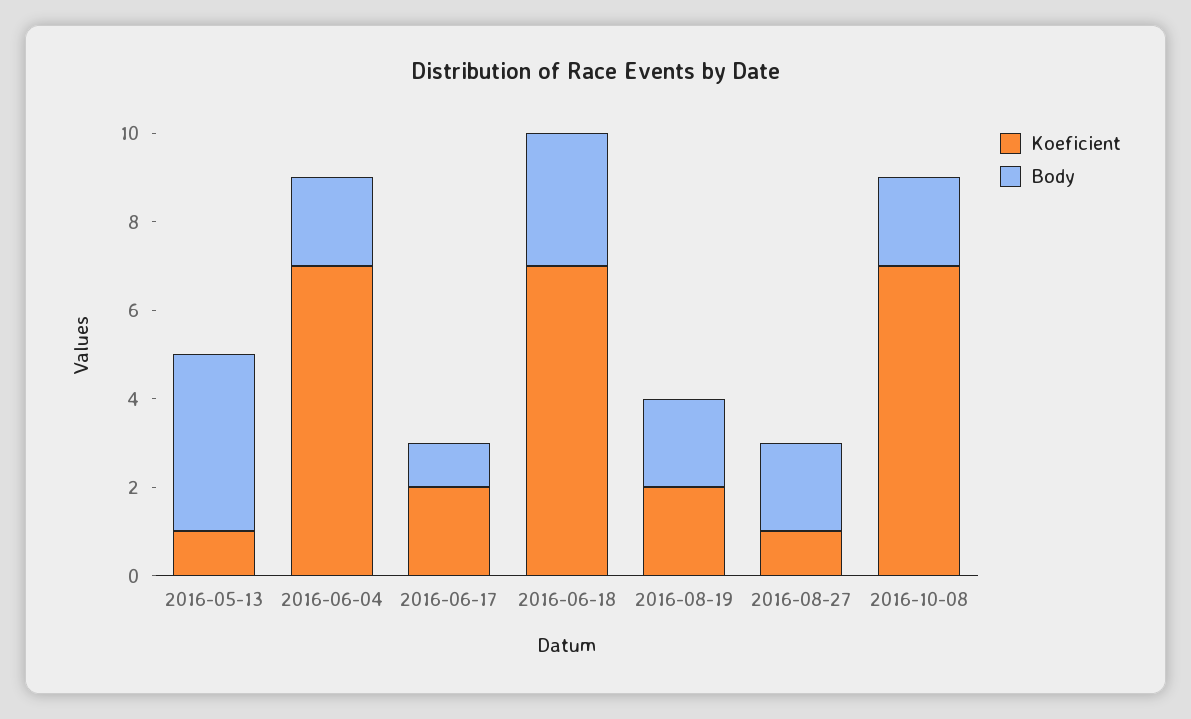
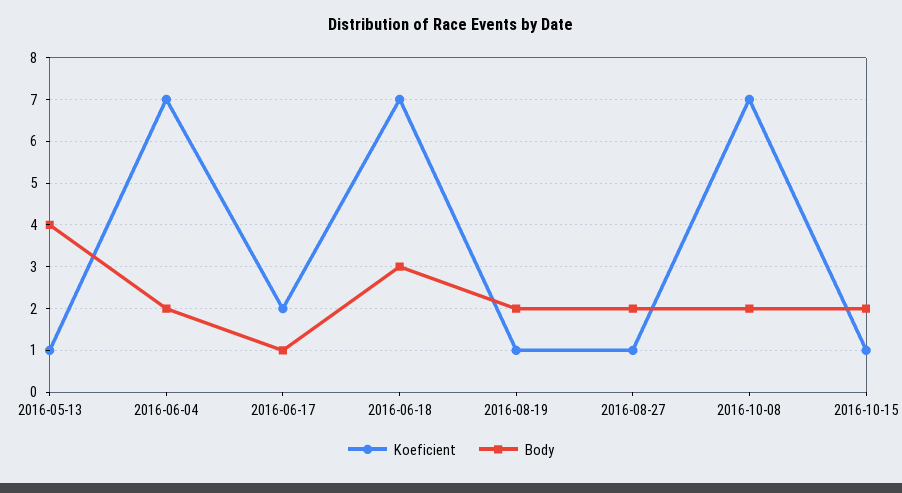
Koeficient, 2016-08-19: 2 -> 1
Koeficient, 2016-10-15: none -> 1
Body, 2016-10-15: none -> 2

